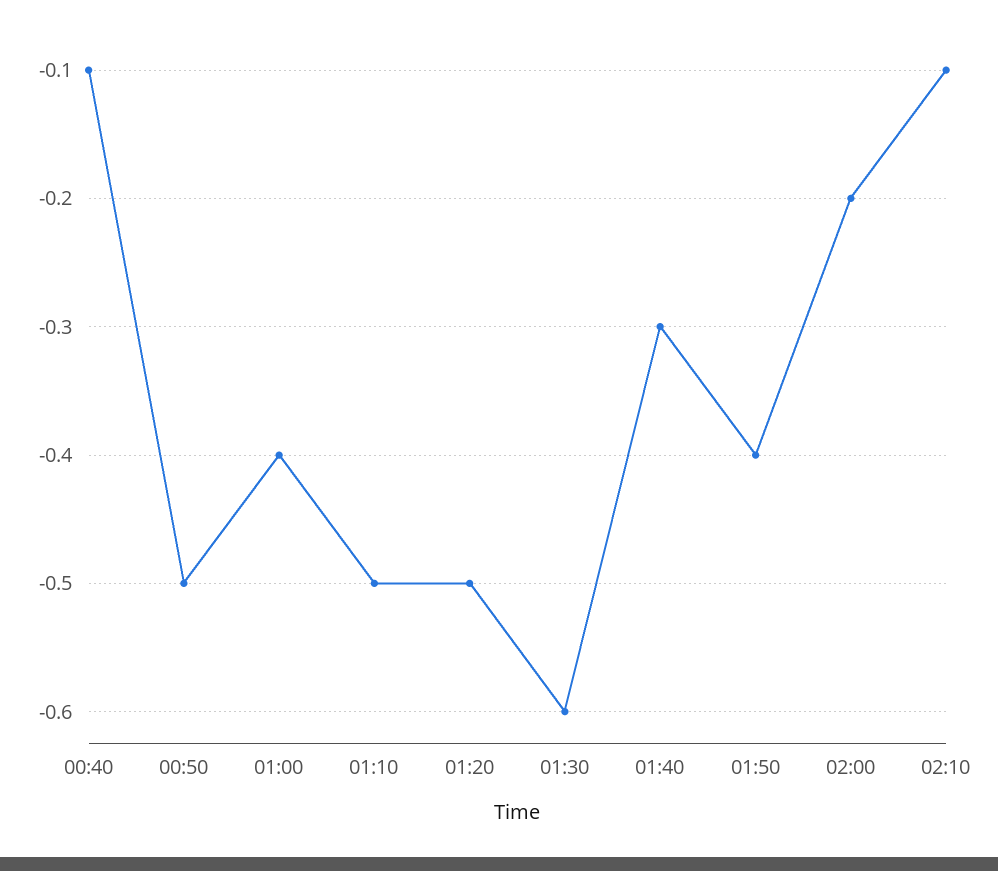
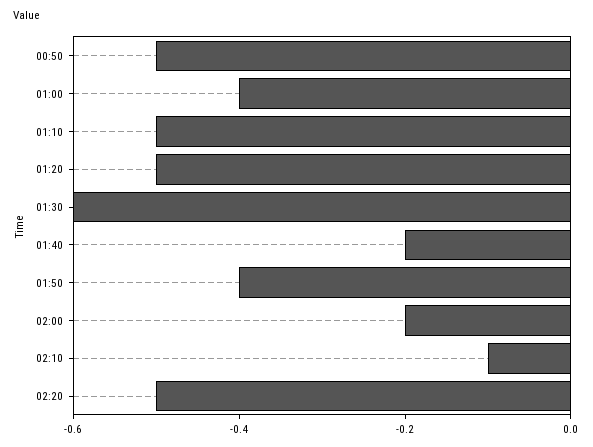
00:40: -0.1 -> none
01:40: -0.3 -> -0.2
02:20: none -> -0.5

